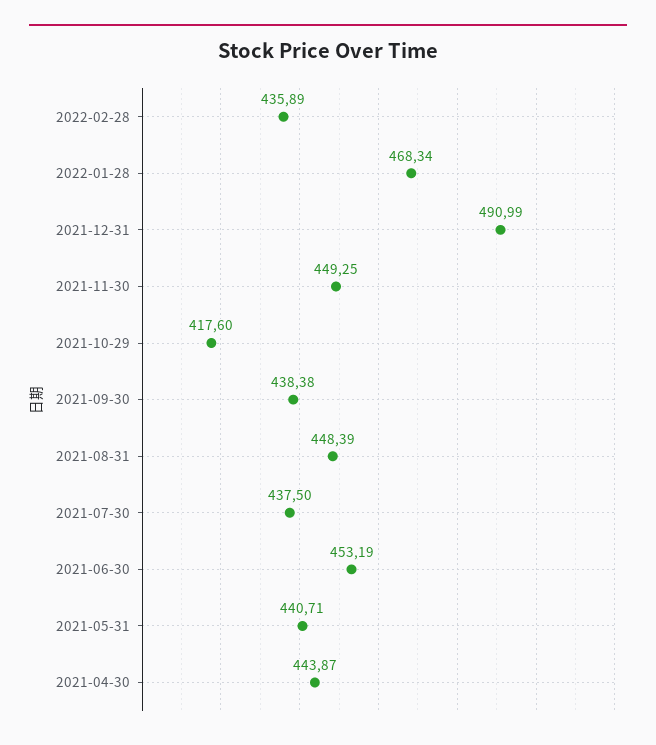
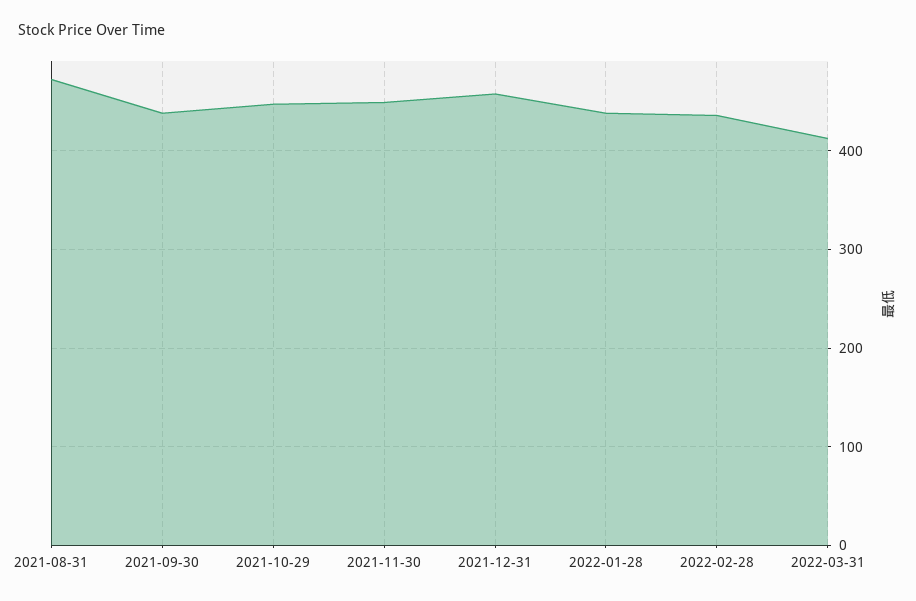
2022-01-28: 468.34 -> 440
2021-12-31: 490.99 -> 460
2021-10-29: 417.6 -> 450
2021-08-31: 448.39 -> 470
2021-07-30: 437.5 -> none
2021-06-30: 453.19 -> none
2021-05-31: 440.71 -> none
2021-04-30: 443.87 -> none
2022-03-31: none -> 410

